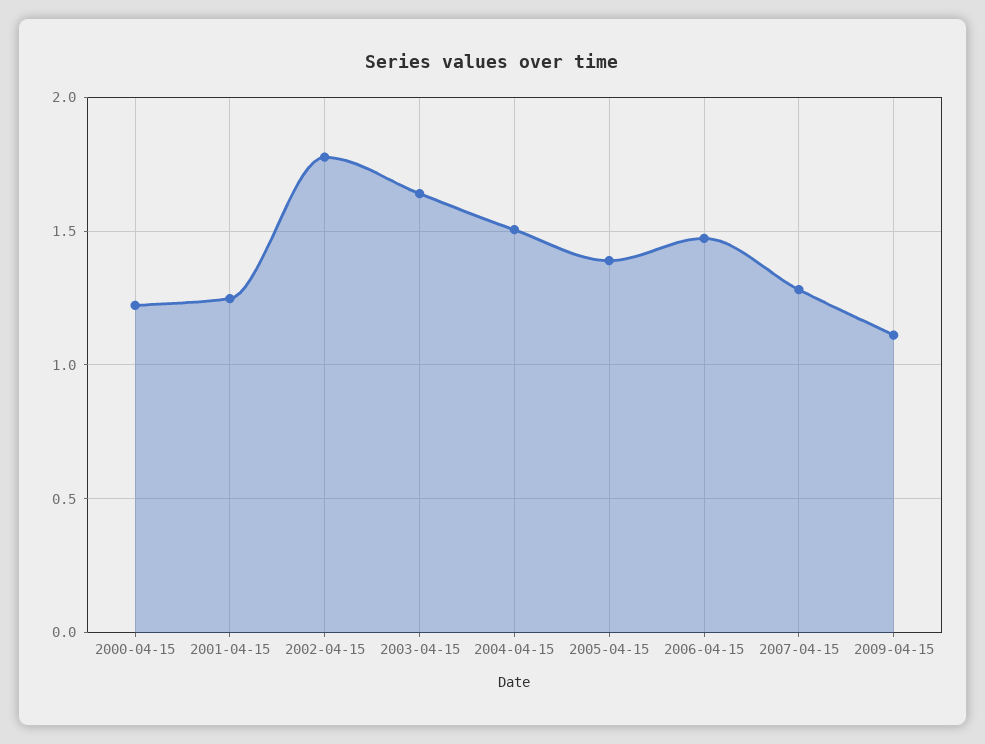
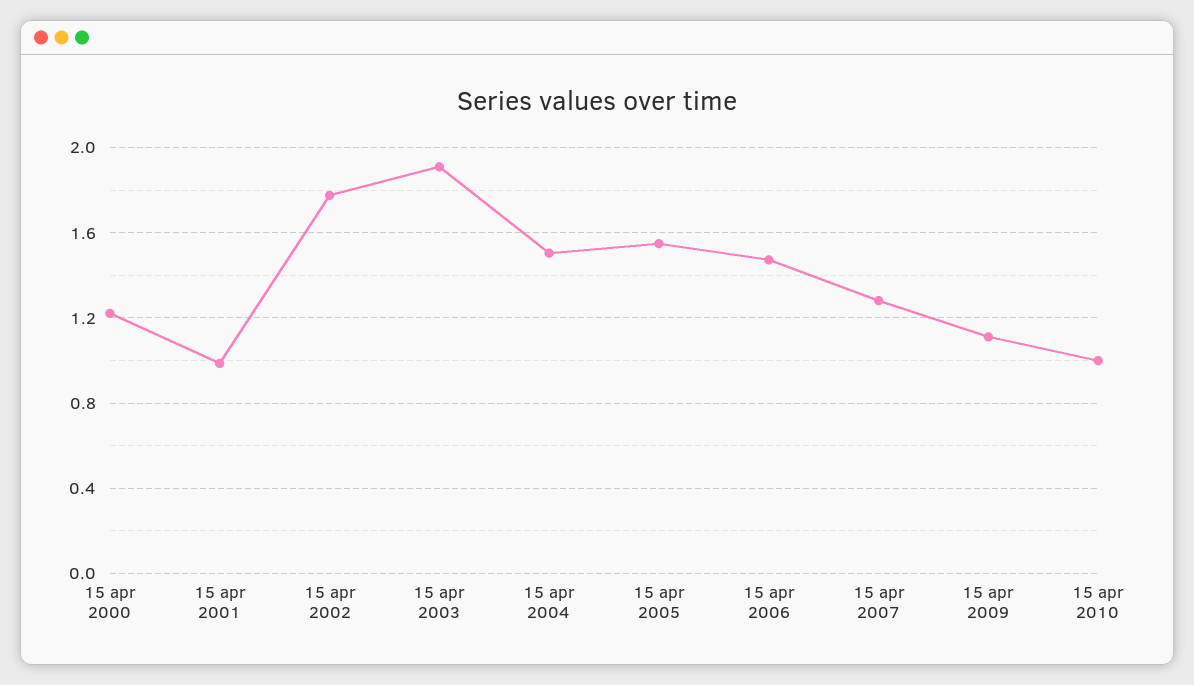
2001-04-15: 1.25 -> 1
2003-04-15: 1.65 -> 1.9
2005-04-15: 1.4 -> 1.55
15 apr 2010: none -> 1

